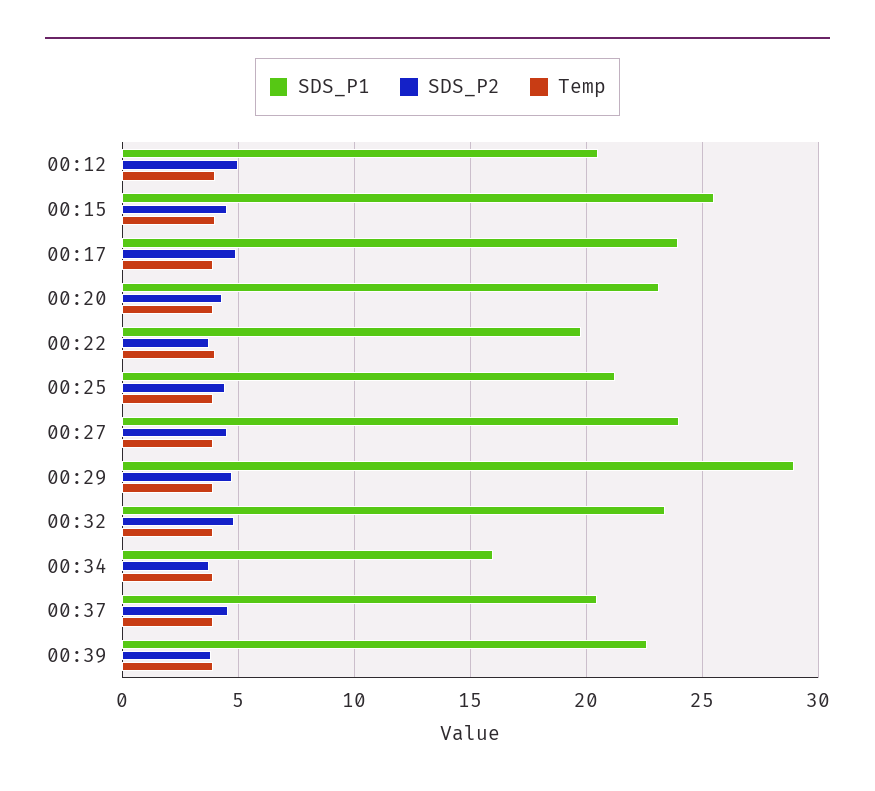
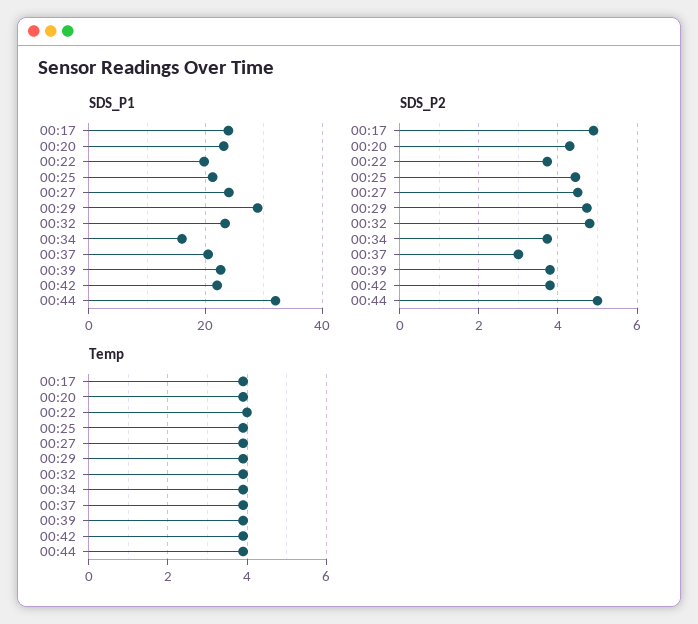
SDS_P1, 00:12: 20.5 -> none
SDS_P2, 00:12: 5 -> none
Temp, 00:12: 4 -> none
SDS_P1, 00:15: 25.5 -> none
SDS_P2, 00:15: 4.5 -> none
Temp, 00:15: 4 -> none
SDS_P2, 00:37: 4.5 -> 3
SDS_P1, 00:42: none -> 22
SDS_P1, 00:44: none -> 32
SDS_P2, 00:42: none -> 3.8
SDS_P2, 00:44: none -> 5
Temp, 00:42: none -> 4
Temp, 00:44: none -> 4

